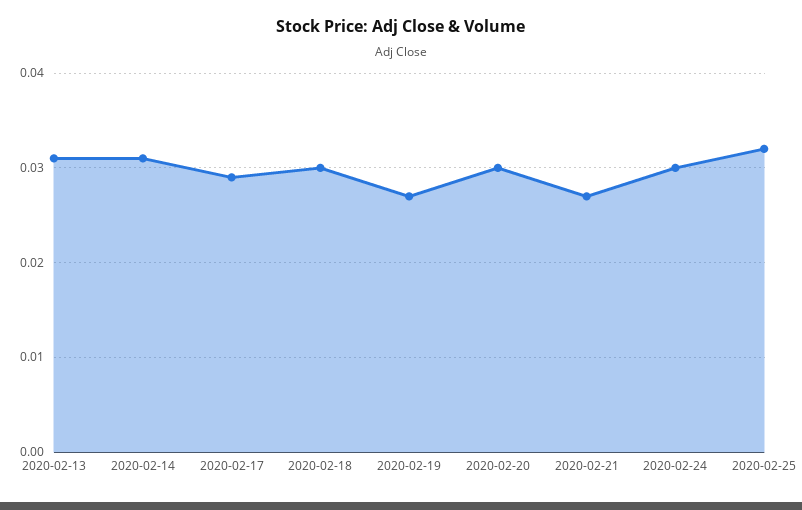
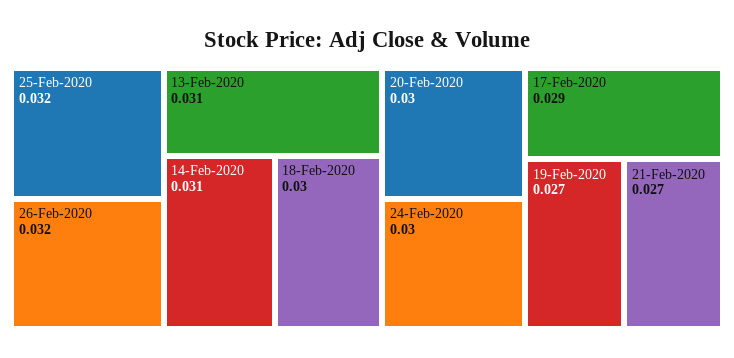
26-Feb-2020: none -> 0.032

